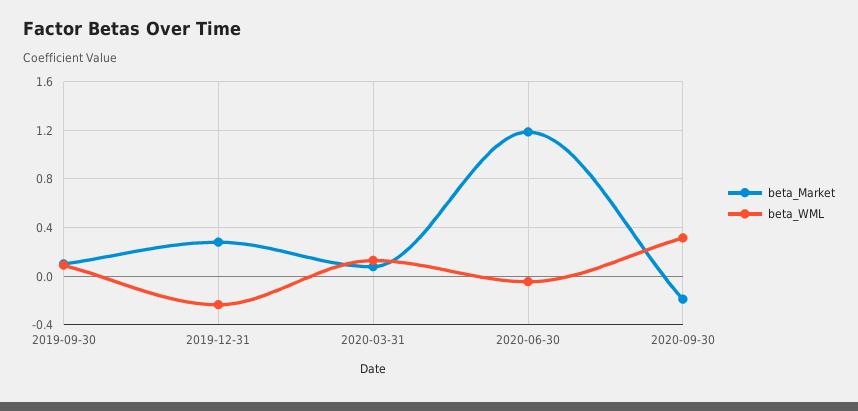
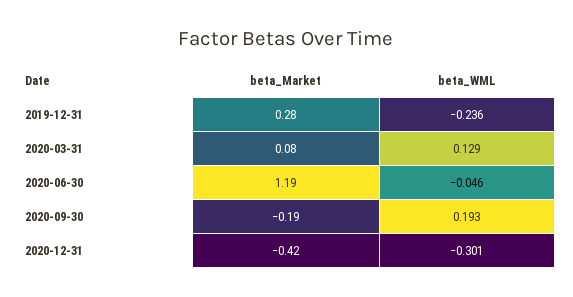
beta_Market, 2019-09-30: 0.1 -> none
beta_WML, 2019-09-30: 0.1 -> none
beta_WML, 2020-09-30: 0.3 -> 0.193
beta_Market, 2020-12-31: none -> -0.42
beta_WML, 2020-12-31: none -> -0.301

